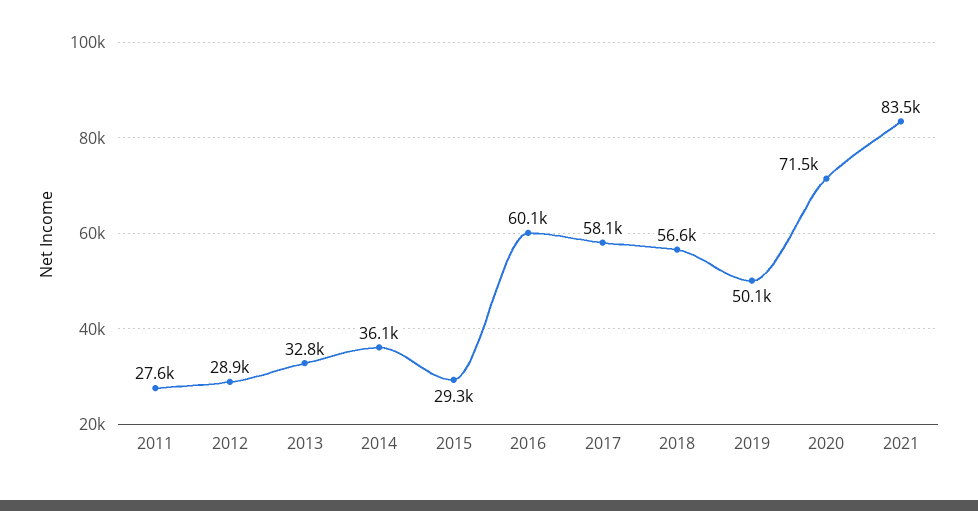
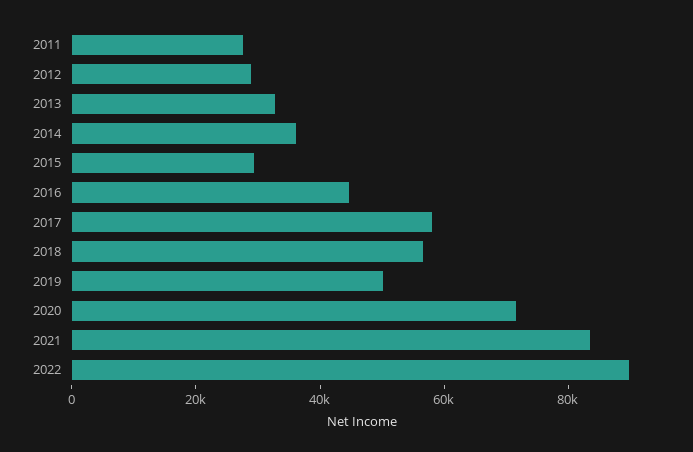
2016: 60100 -> 45000
2022: none -> 90000

